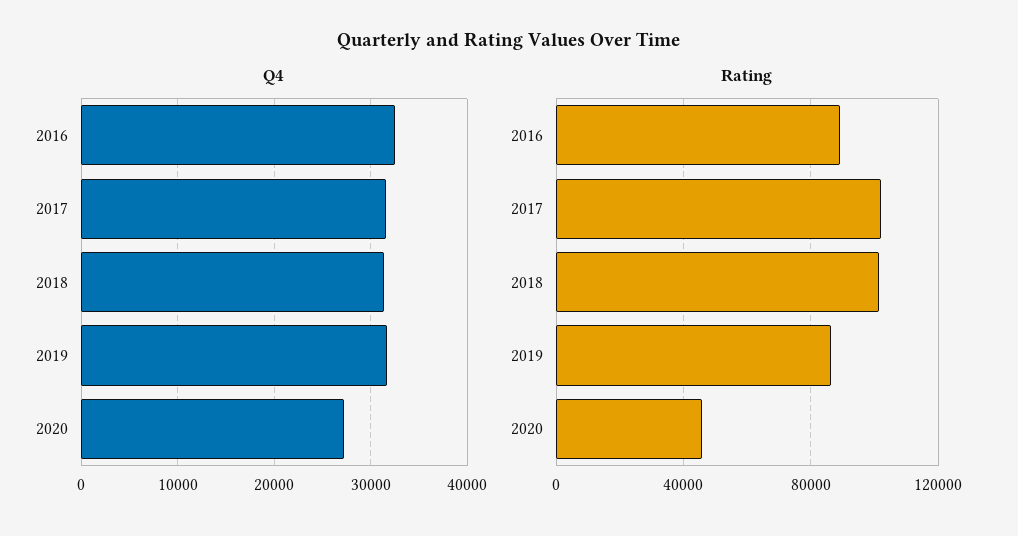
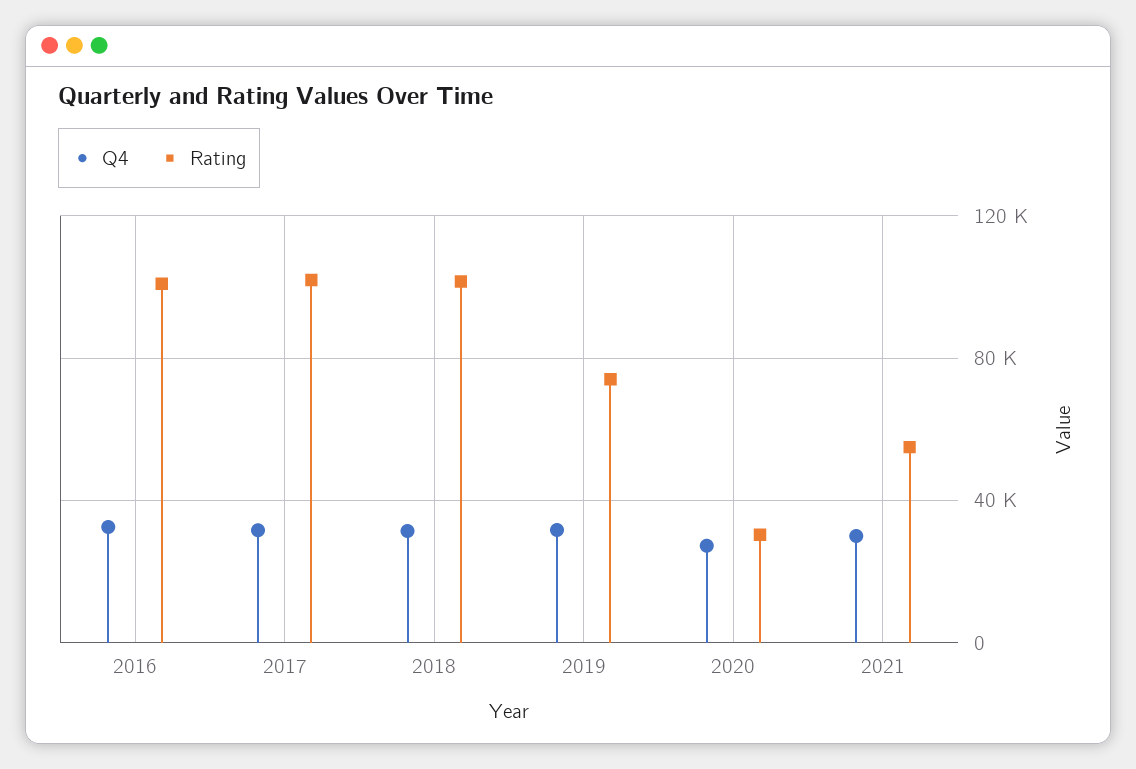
Rating, 2016: 90000 -> 100000
Rating, 2019: 85000 -> 75000
Rating, 2020: 45000 -> 30000
Q4, 2021: none -> 30000
Rating, 2021: none -> 55000

